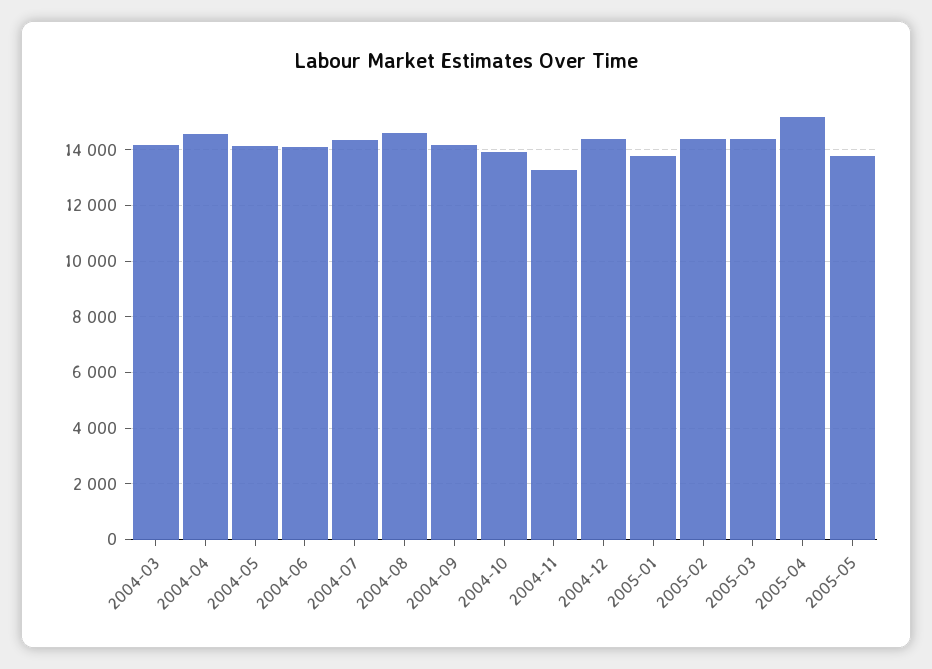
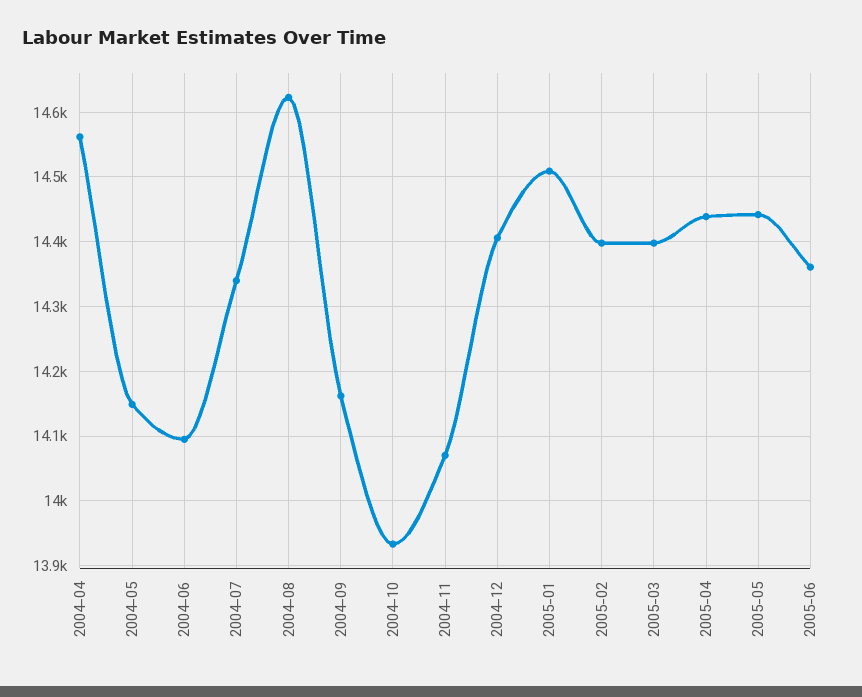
2004-03: 14250 -> none
2004-11: 13250 -> 14070
2005-01: 13750 -> 14510
2005-04: 15250 -> 14440
2005-05: 13750 -> 14440
2005-06: none -> 14360

